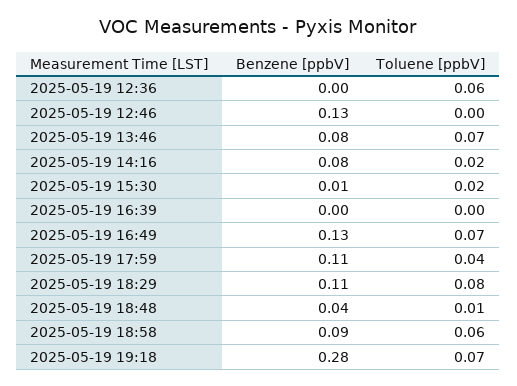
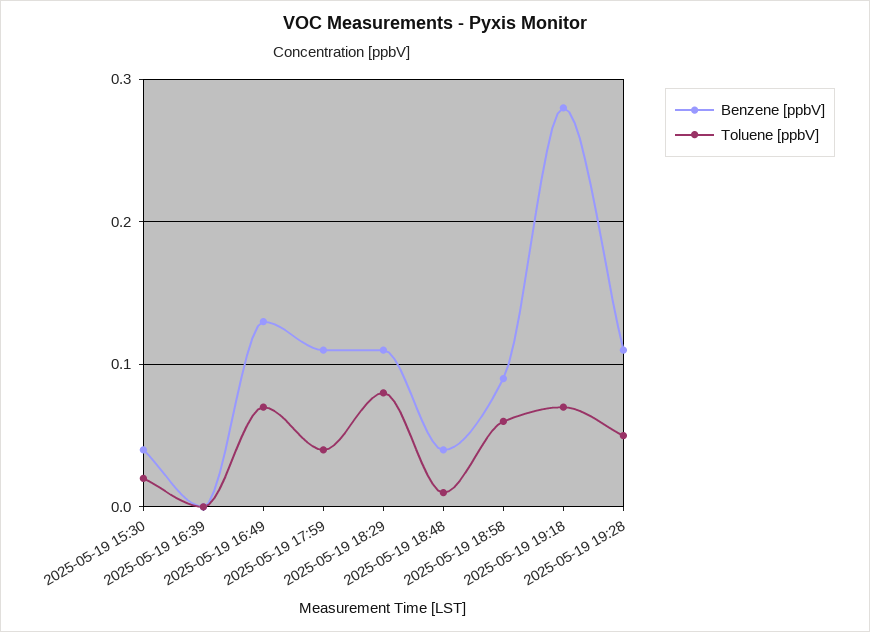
Benzene [ppbV], 2025-05-19 12:36: 0 -> none
Toluene [ppbV], 2025-05-19 12:36: 0.06 -> none
Benzene [ppbV], 2025-05-19 12:46: 0.13 -> none
Toluene [ppbV], 2025-05-19 12:46: 0 -> none
Benzene [ppbV], 2025-05-19 13:46: 0.08 -> none
Toluene [ppbV], 2025-05-19 13:46: 0.07 -> none
Benzene [ppbV], 2025-05-19 14:16: 0.08 -> none
Toluene [ppbV], 2025-05-19 14:16: 0.02 -> none
Benzene [ppbV], 2025-05-19 15:30: 0.01 -> 0.04
Benzene [ppbV], 2025-05-19 19:28: none -> 0.11
Toluene [ppbV], 2025-05-19 19:28: none -> 0.05

